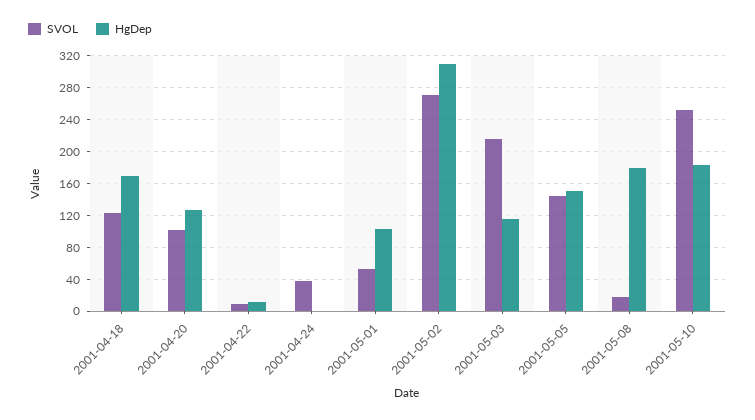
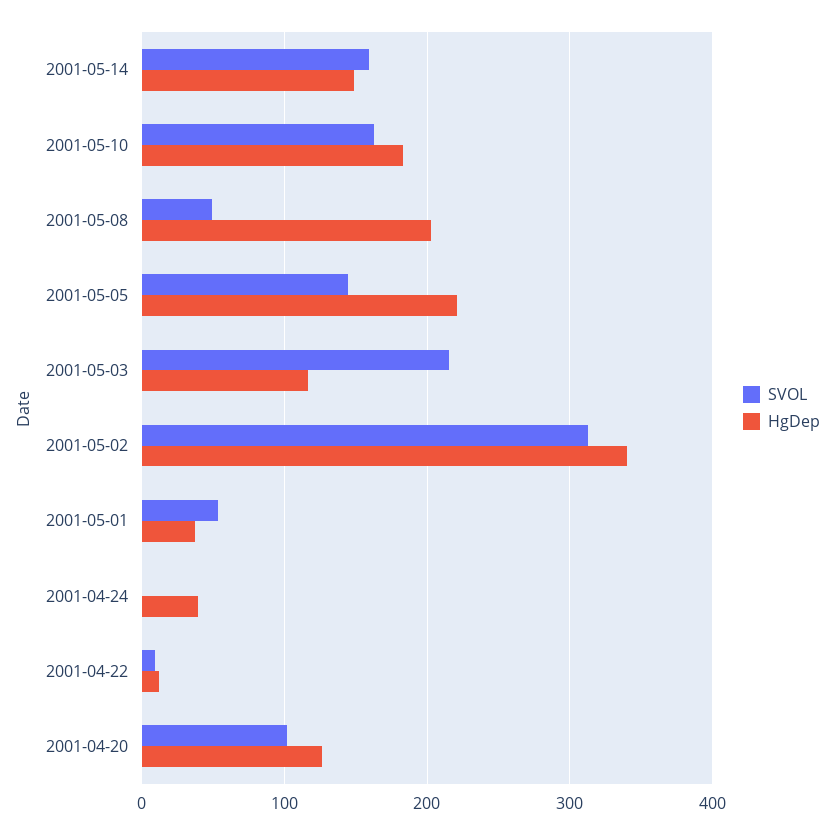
SVOL, 2001-04-18: 120 -> none
HgDep, 2001-04-18: 170 -> none
SVOL, 2001-04-24: 40 -> 0
HgDep, 2001-04-24: 0 -> 40
HgDep, 2001-05-01: 100 -> 40
SVOL, 2001-05-02: 270 -> 310
HgDep, 2001-05-02: 310 -> 340
HgDep, 2001-05-05: 150 -> 220
SVOL, 2001-05-08: 20 -> 50
HgDep, 2001-05-08: 180 -> 200
SVOL, 2001-05-10: 250 -> 160
SVOL, 2001-05-14: none -> 160
HgDep, 2001-05-14: none -> 150

